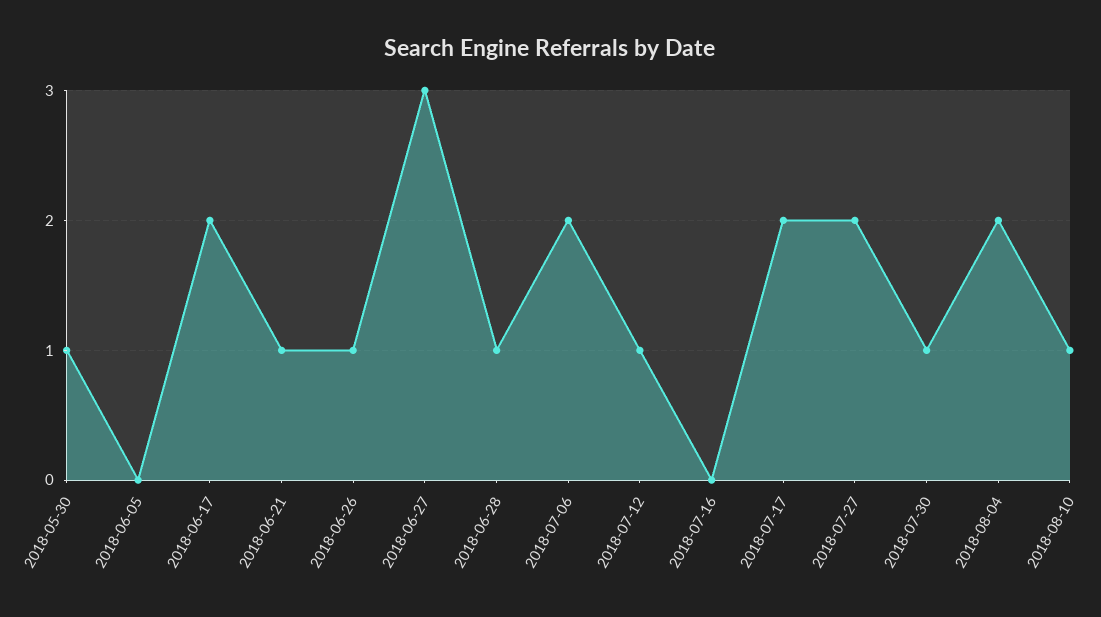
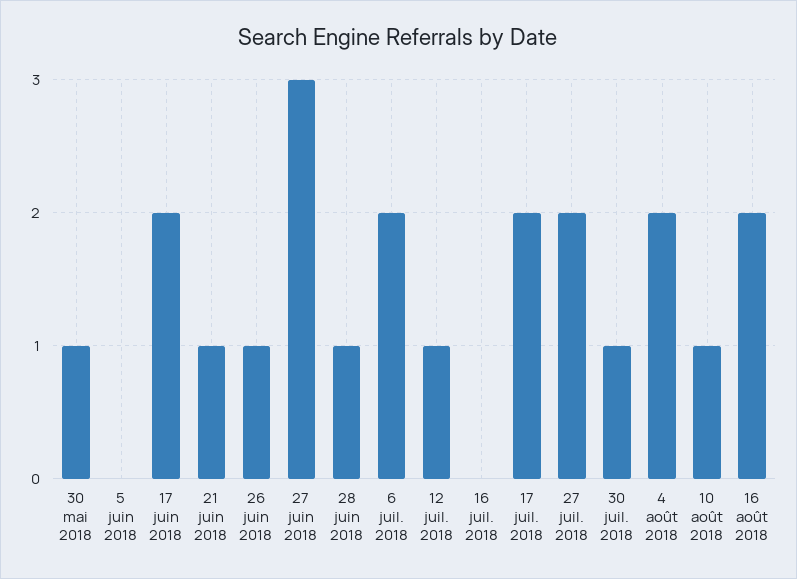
16 août 2018: none -> 2

